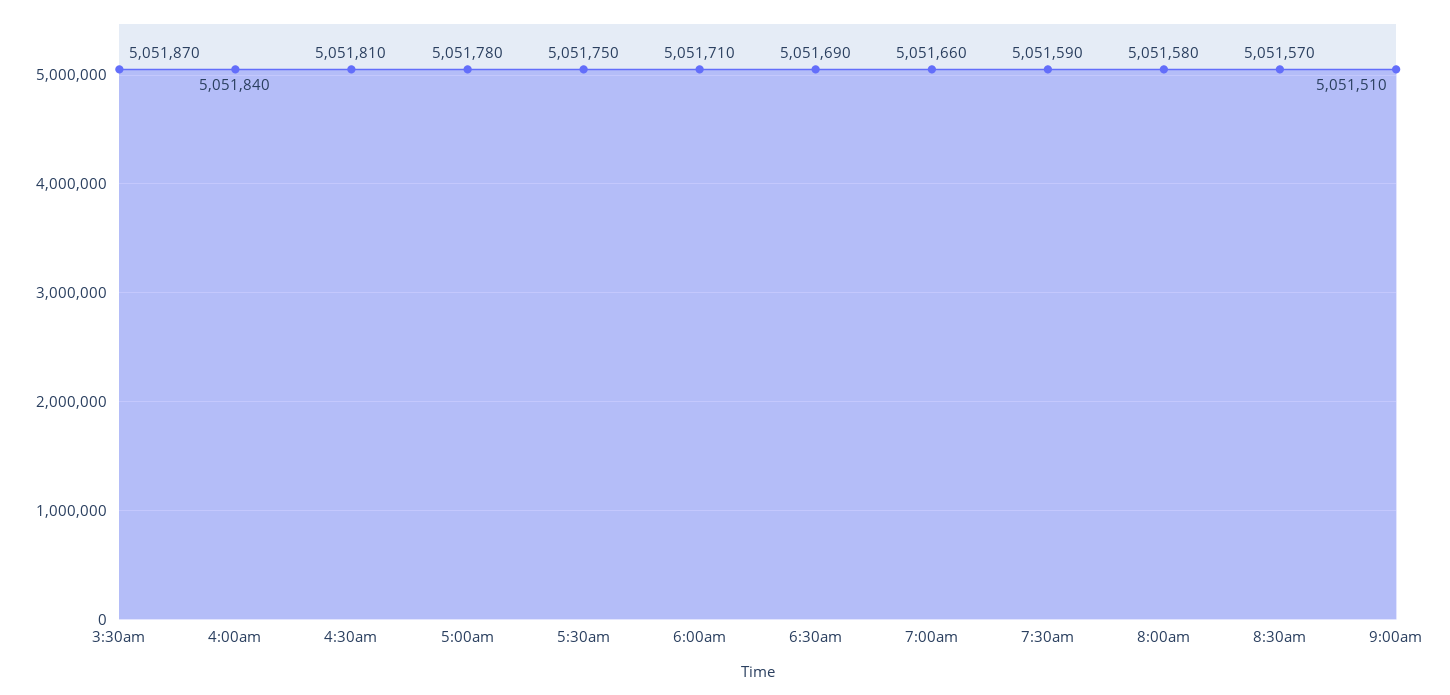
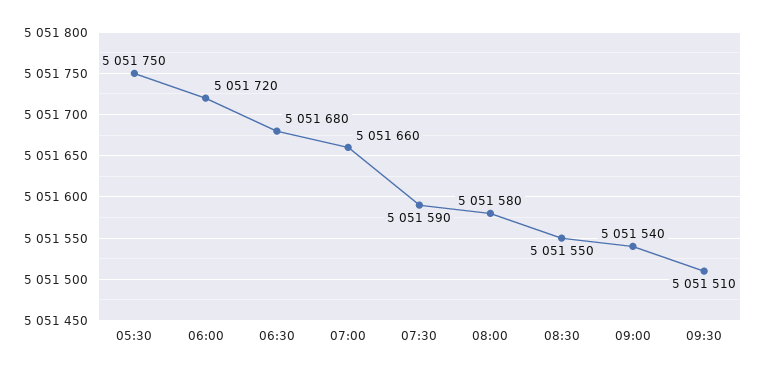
3:30am: 5051870 -> none
4:00am: 5051840 -> none
4:30am: 5051810 -> none
5:00am: 5051780 -> none
6:00am: 5051710 -> 5051720
6:30am: 5051690 -> 5051680
8:30am: 5051570 -> 5051550
9:00am: 5051510 -> 5051540
09:30: none -> 5051510

